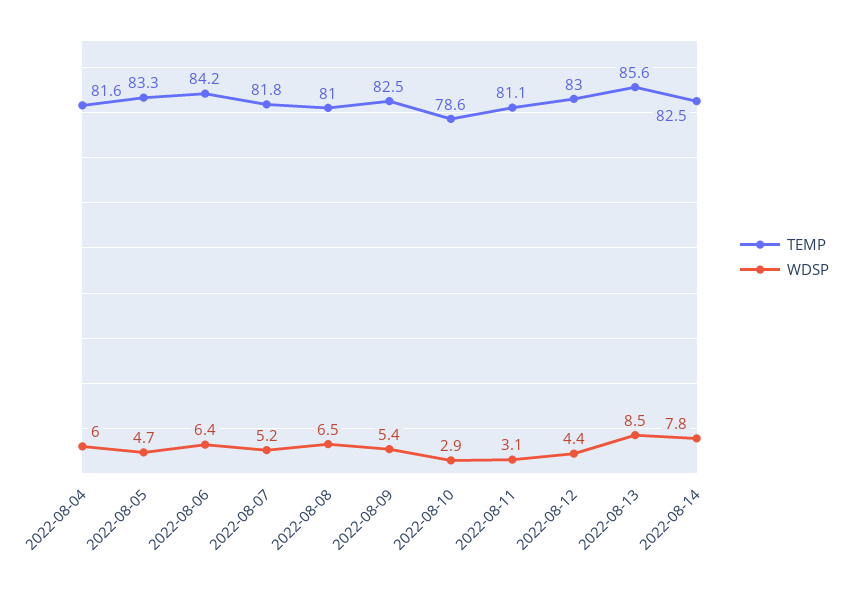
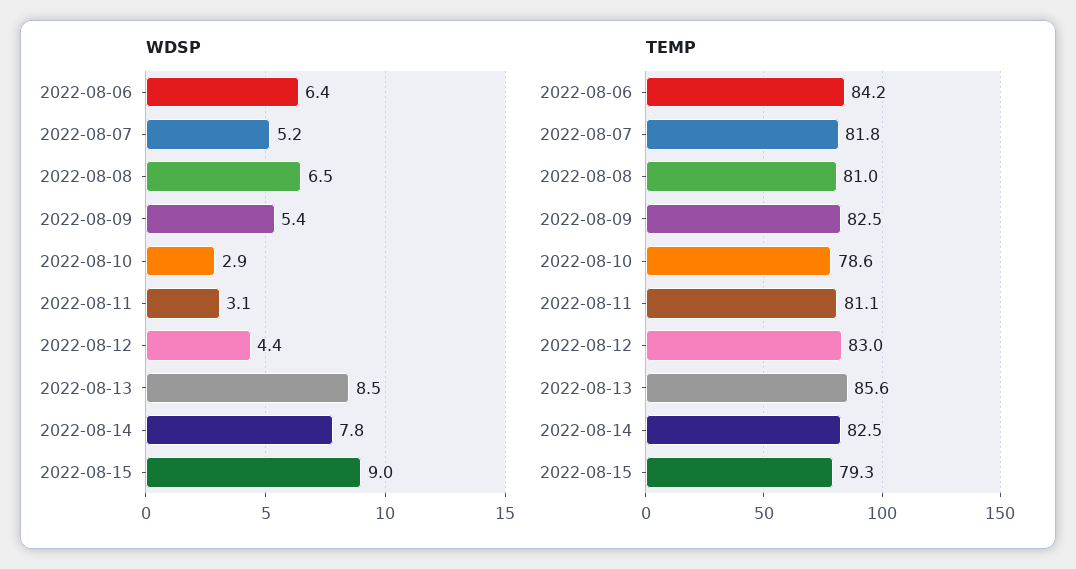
TEMP, 2022-08-04: 81.6 -> none
WDSP, 2022-08-04: 6 -> none
TEMP, 2022-08-05: 83.3 -> none
WDSP, 2022-08-05: 4.7 -> none
WDSP, 2022-08-15: none -> 9
TEMP, 2022-08-15: none -> 79.3

